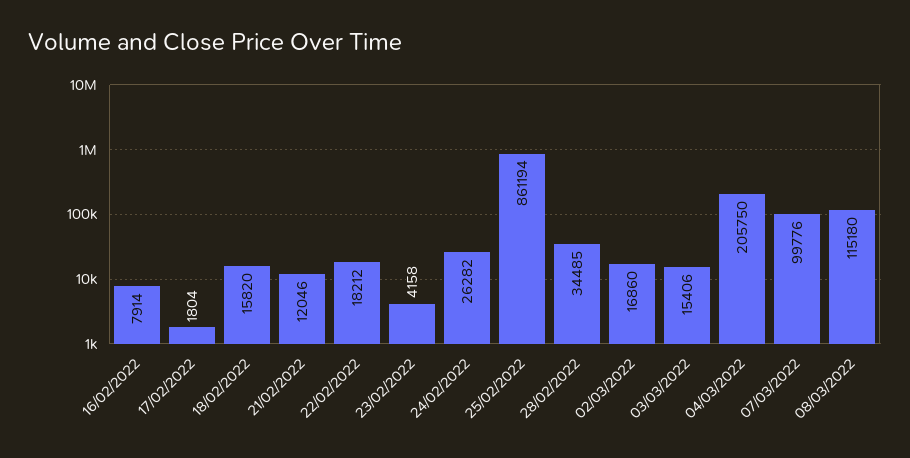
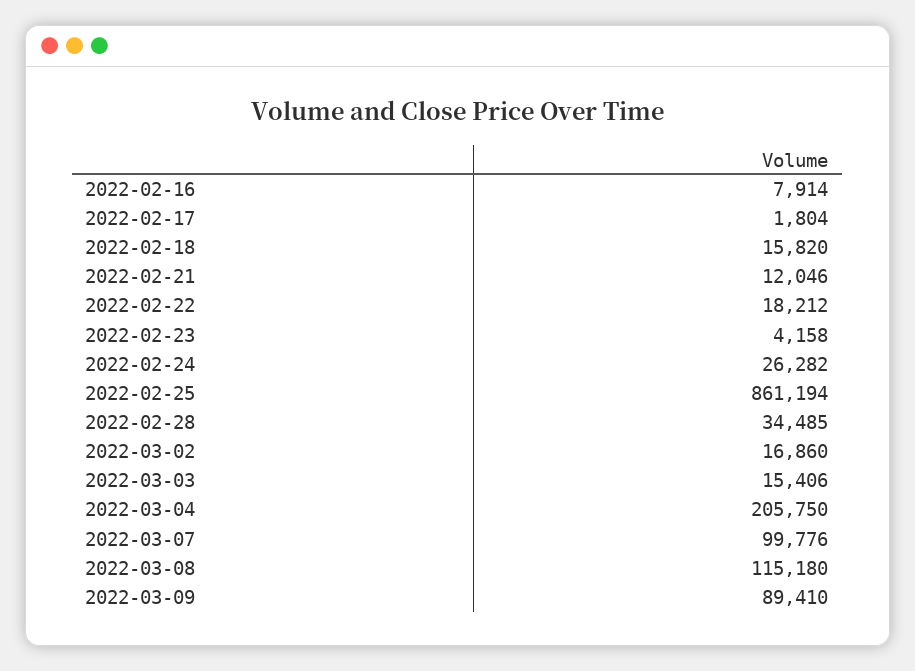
2022-03-09: none -> 89410

